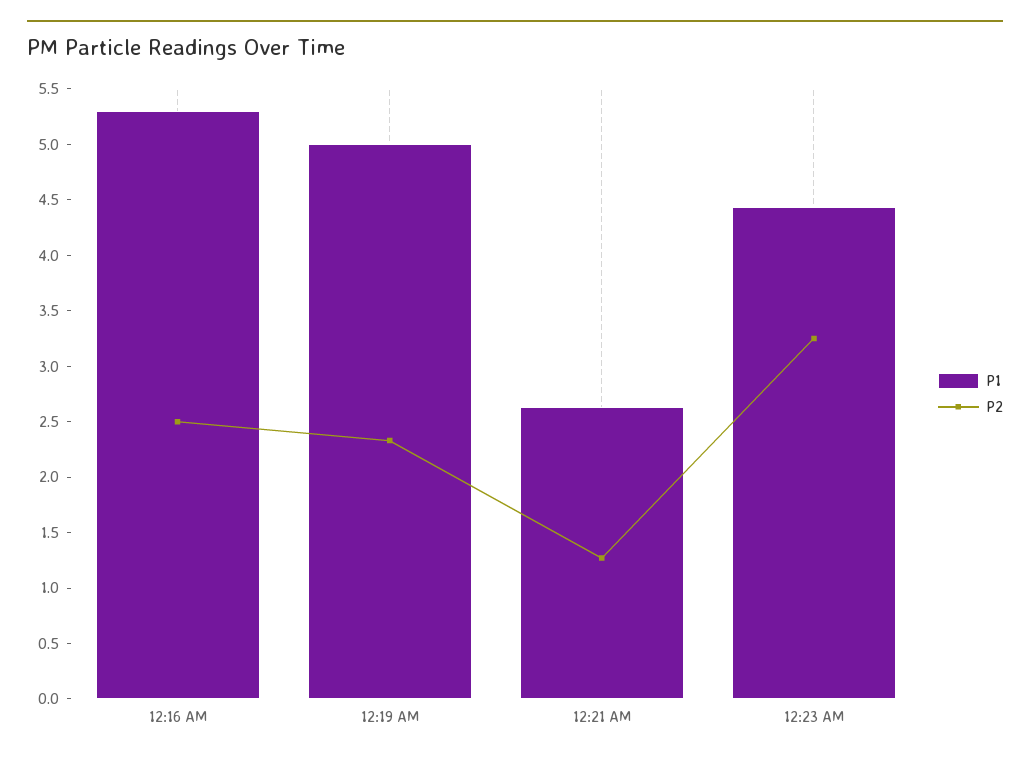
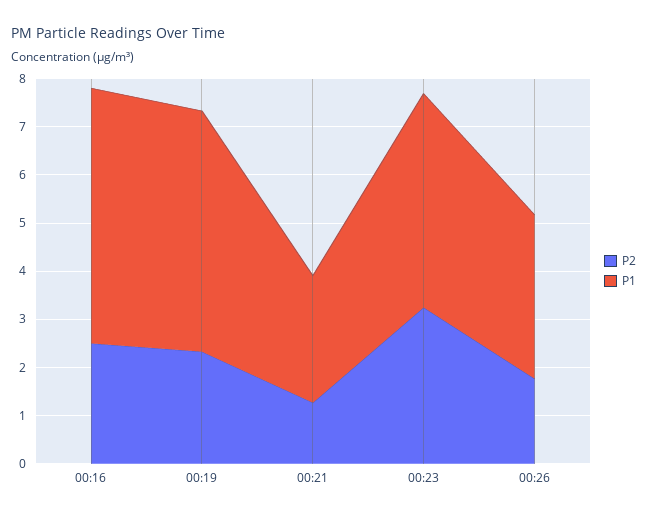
P2, 00:26: none -> 1.8
P1, 00:26: none -> 3.4

